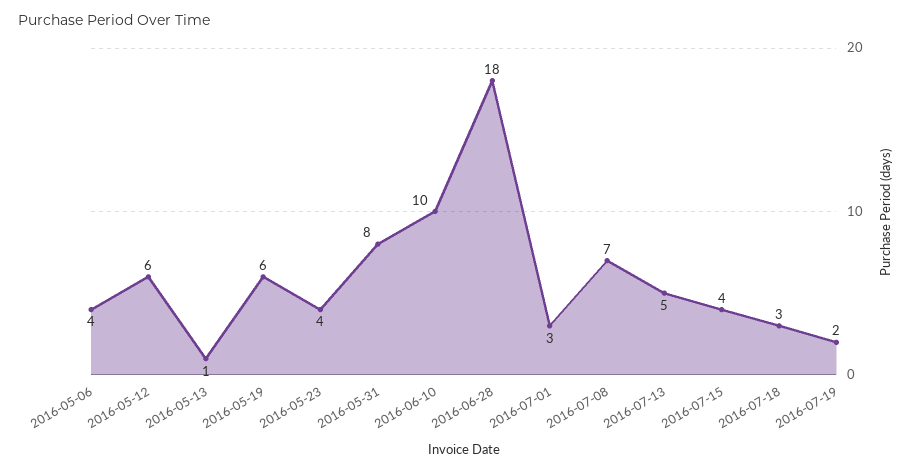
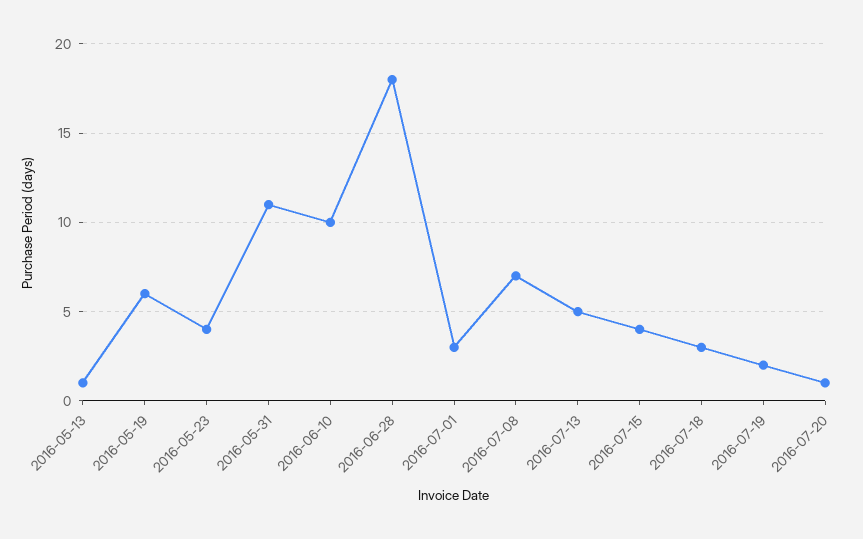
2016-05-06: 4 -> none
2016-05-12: 6 -> none
2016-05-31: 8 -> 11
2016-07-20: none -> 1

